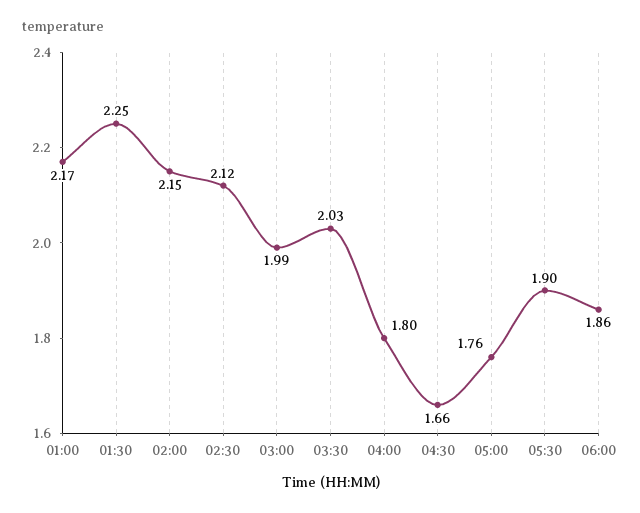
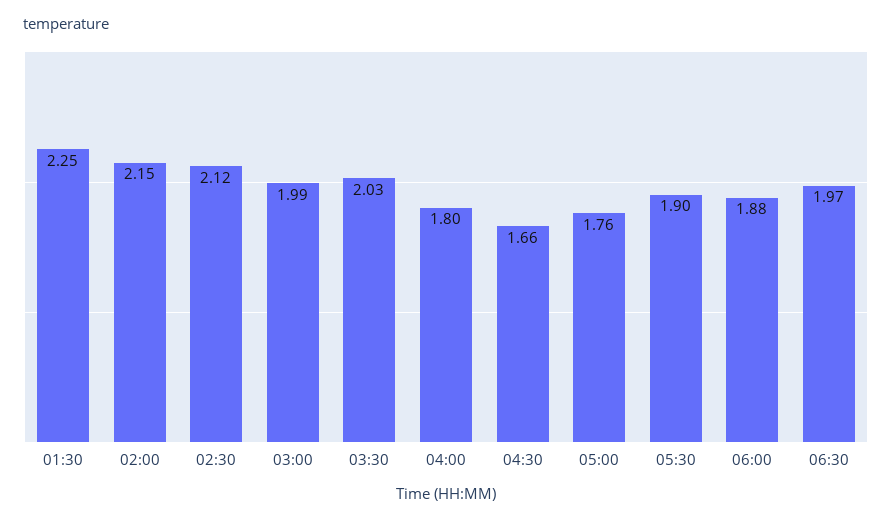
01:00: 2.17 -> none
06:00: 1.86 -> 1.88
06:30: none -> 1.97

